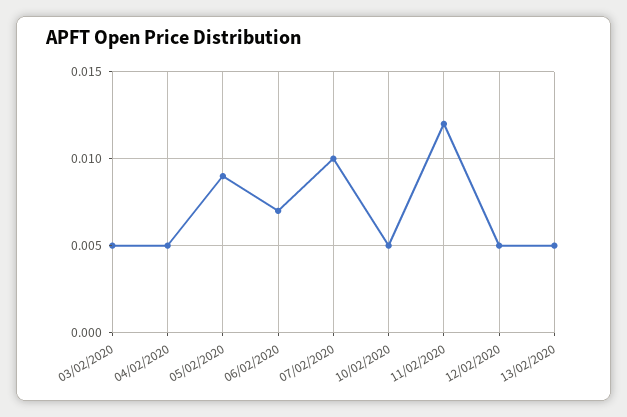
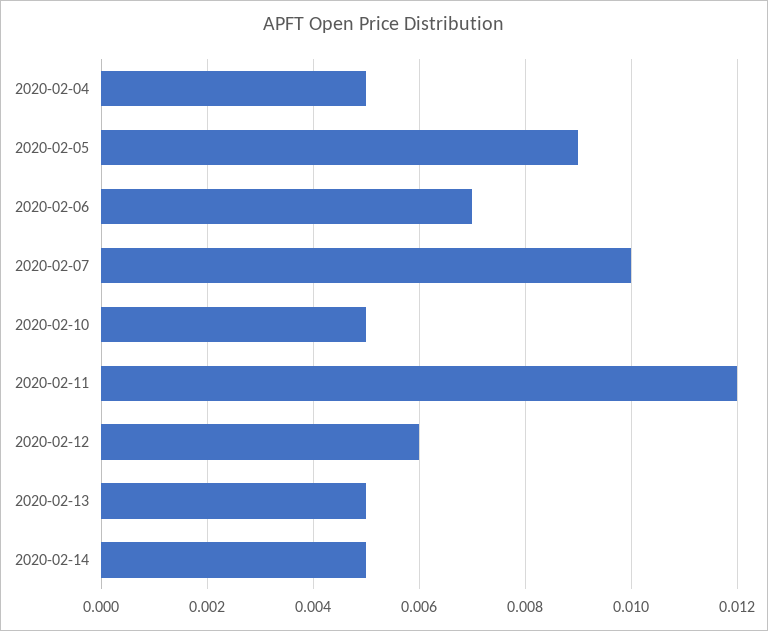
03/02/2020: 0.005 -> none
12/02/2020: 0.005 -> 0.006
2020-02-14: none -> 0.005

